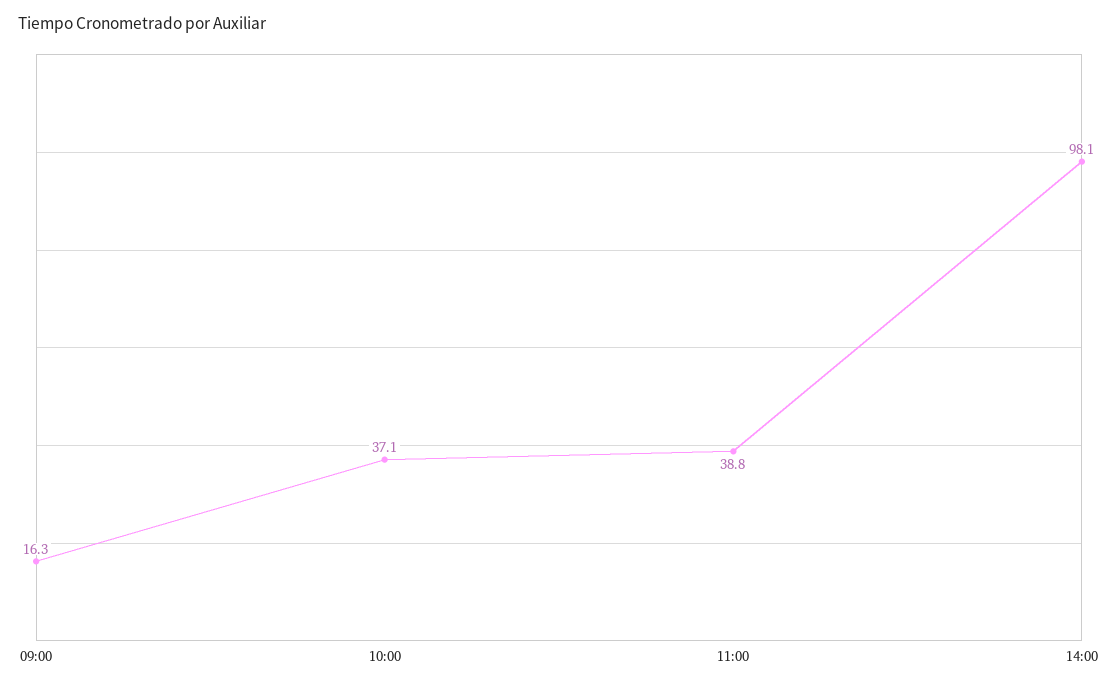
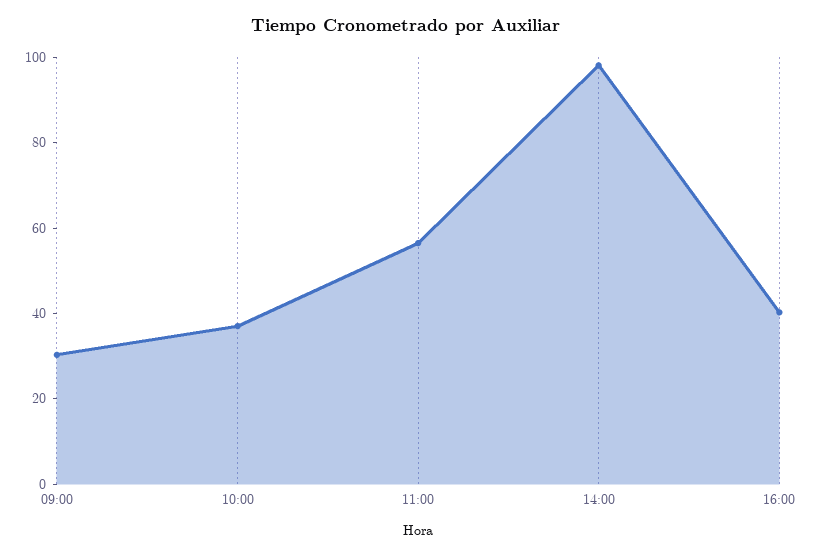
09:00: 16.3 -> 30
11:00: 38.8 -> 55
16:00: none -> 40

